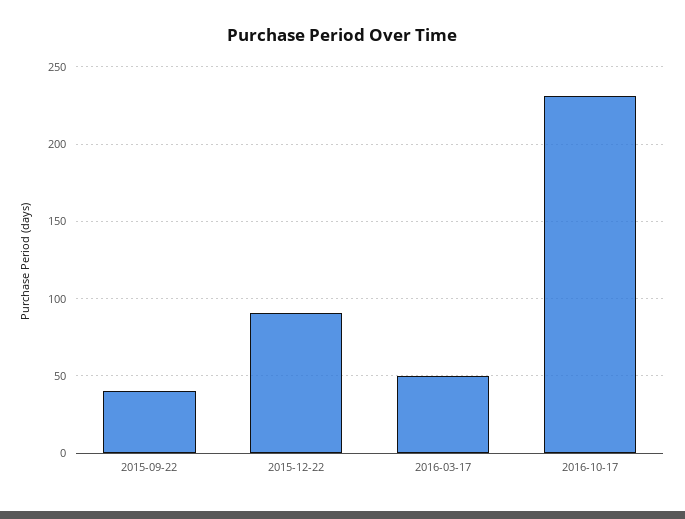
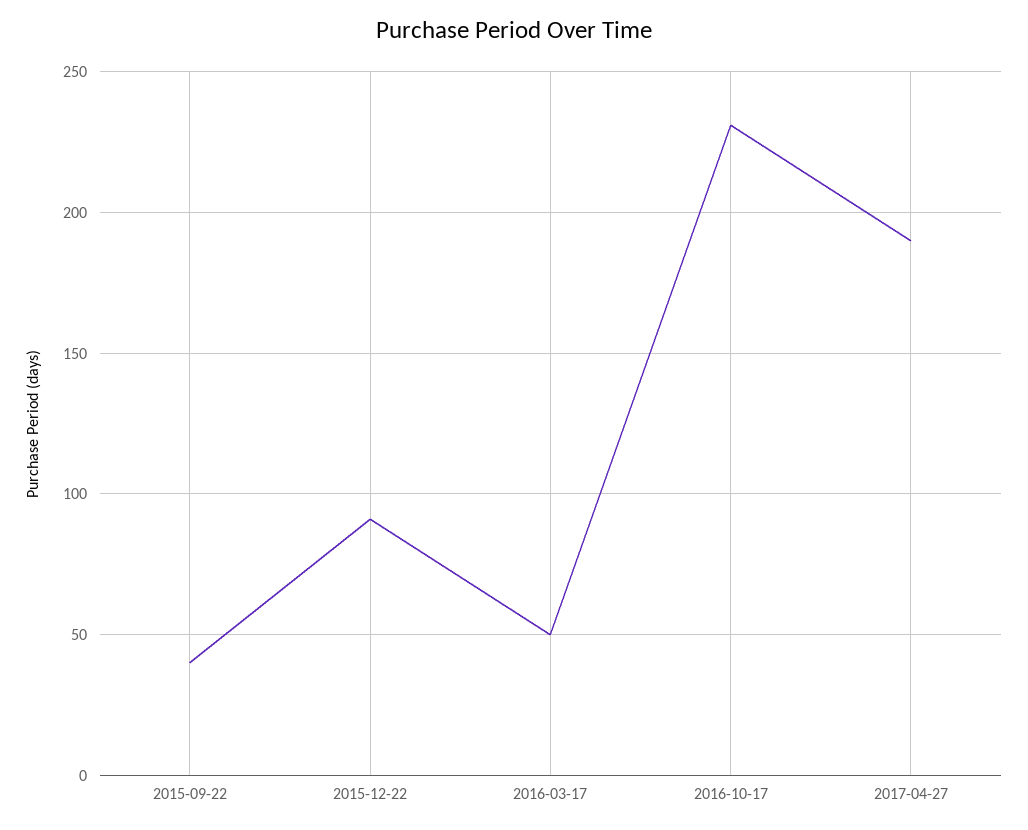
2017-04-27: none -> 190

